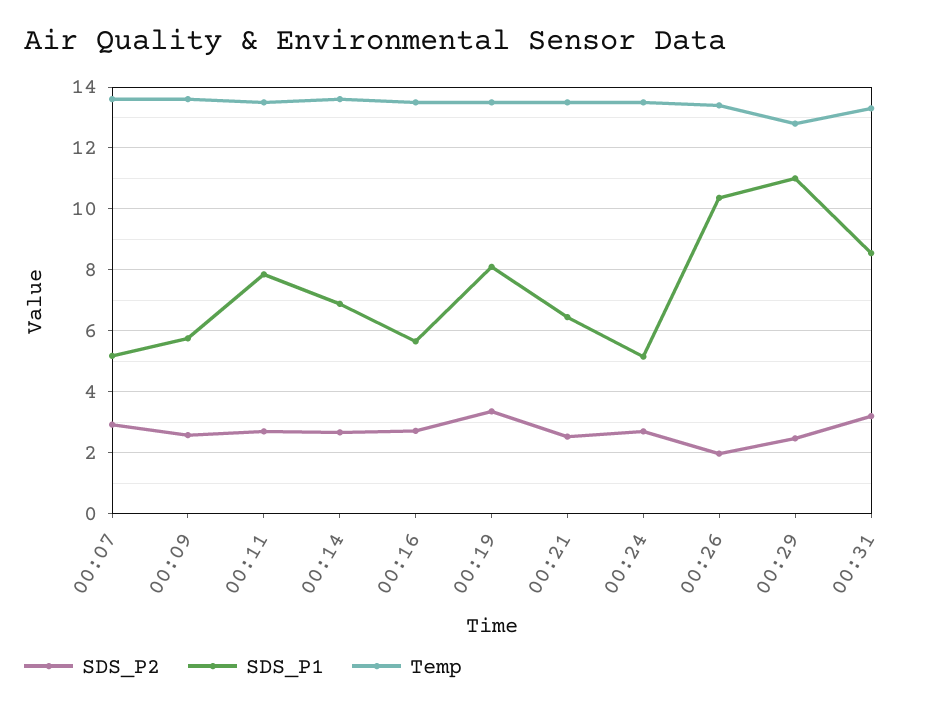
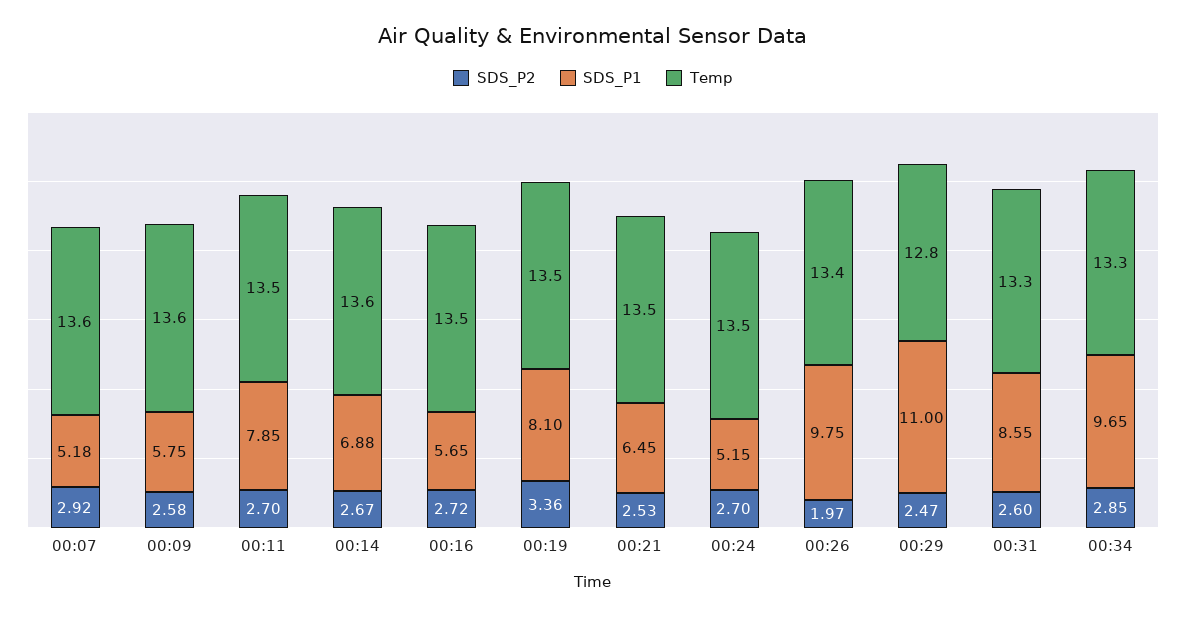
SDS_P1, 00:26: 10.4 -> 9.75
SDS_P2, 00:31: 3.2 -> 2.6
SDS_P2, 00:34: none -> 2.85
SDS_P1, 00:34: none -> 9.65
Temp, 00:34: none -> 13.3

